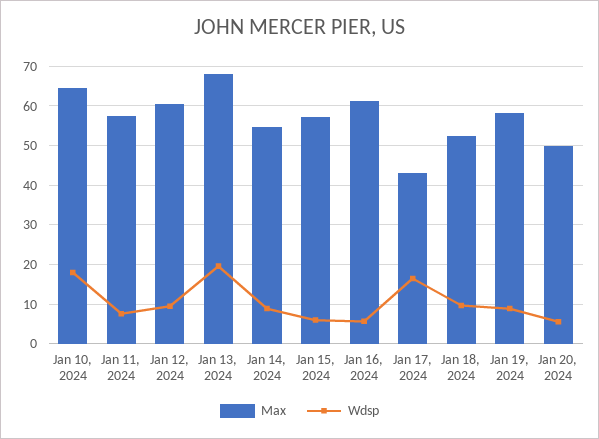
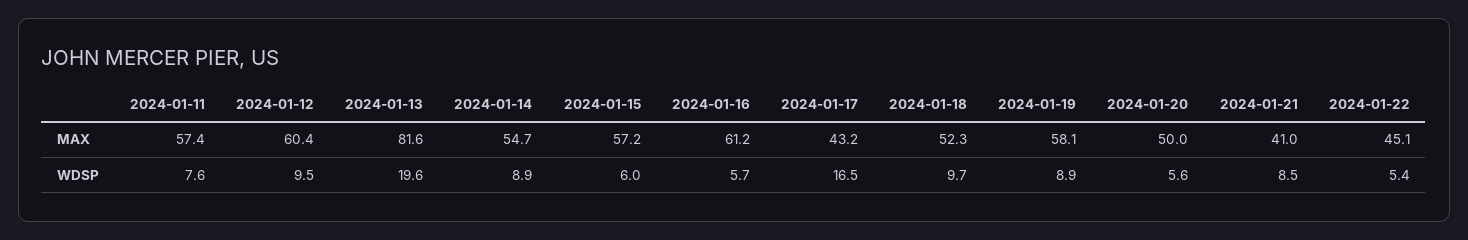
Max, Jan 10, 2024: 64 -> none
Wdsp, Jan 10, 2024: 18 -> none
Max, Jan 13, 2024: 68 -> 81.6
Max, 2024-01-21: none -> 41
Max, 2024-01-22: none -> 45.1
Wdsp, 2024-01-21: none -> 8.5
Wdsp, 2024-01-22: none -> 5.4

